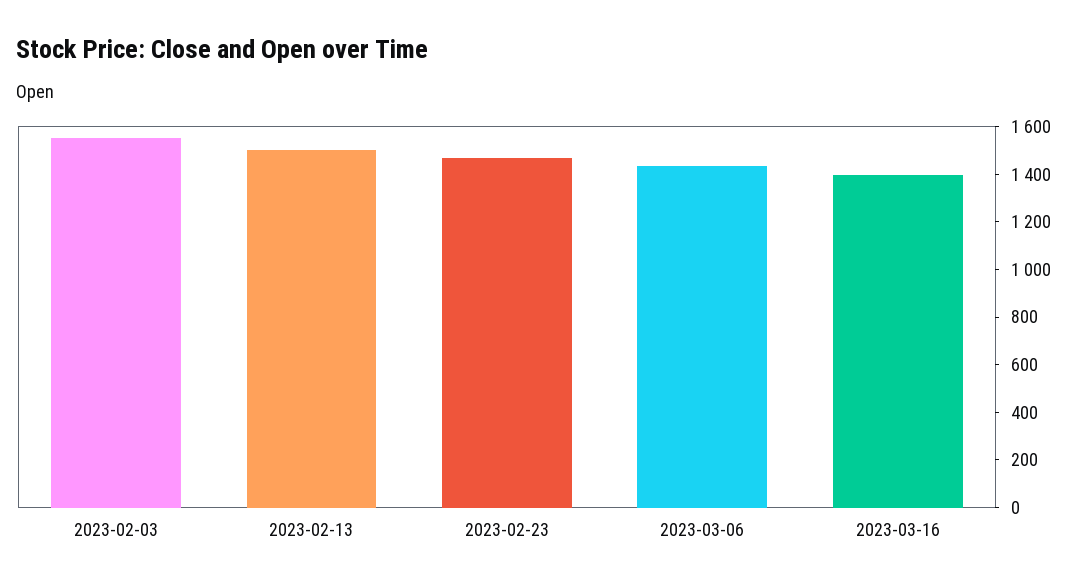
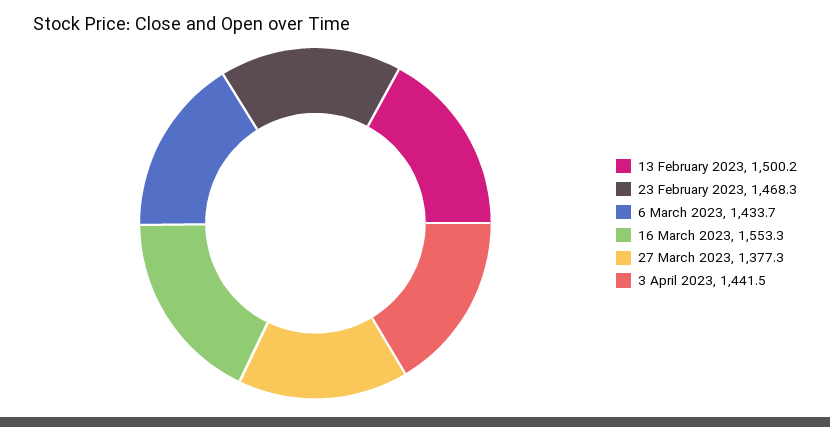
2023-02-03: 1550 -> none
2023-03-16: 1400 -> 1553.3
27 March 2023: none -> 1377.3
3 April 2023: none -> 1441.5

